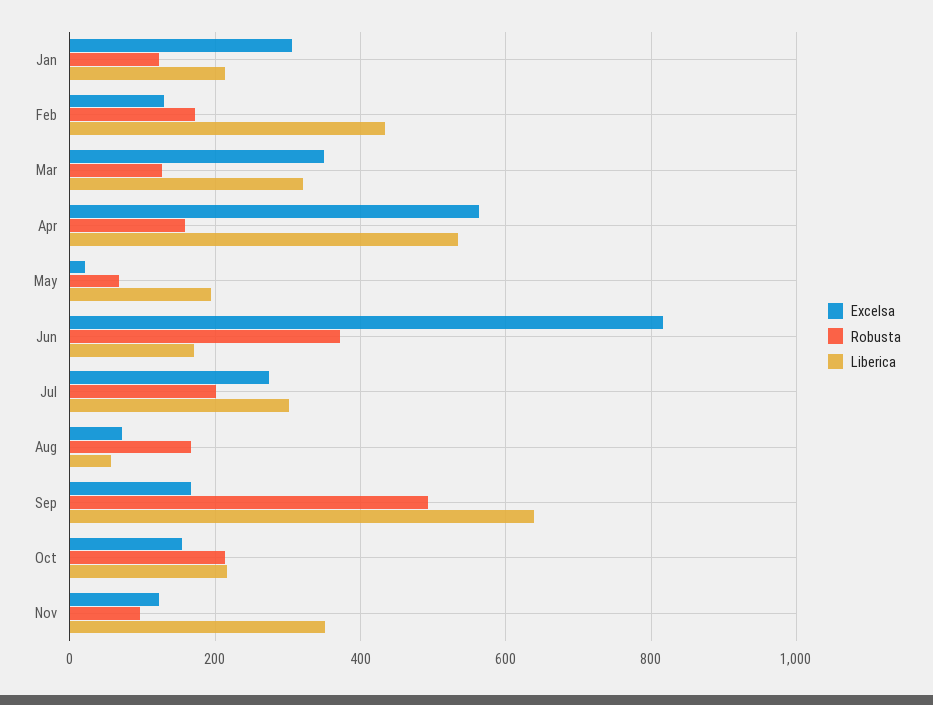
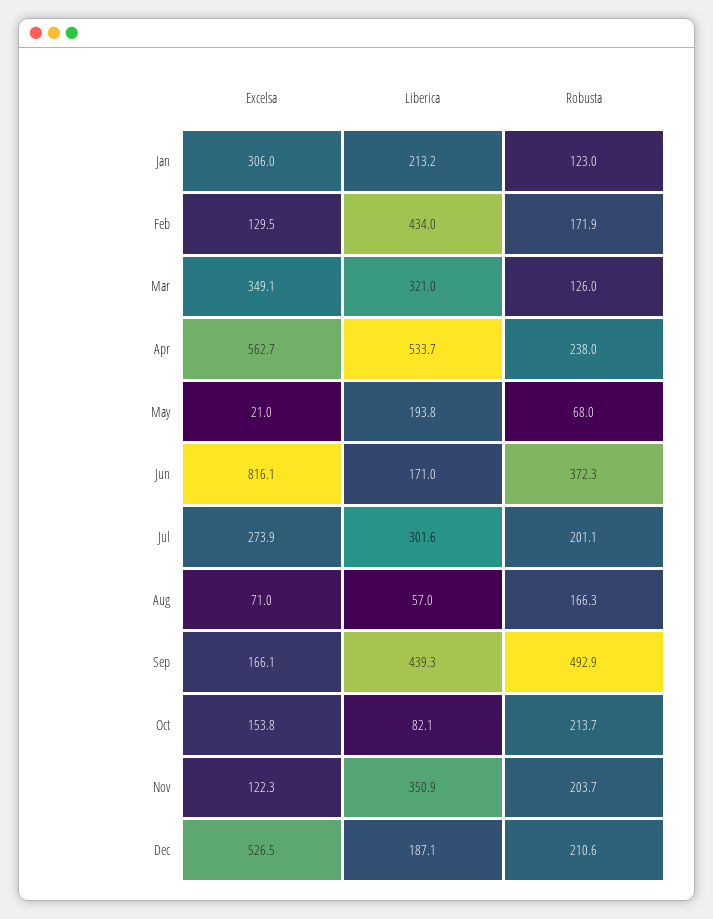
Robusta, Apr: 160 -> 238
Liberica, Sep: 640 -> 439.3
Liberica, Oct: 220 -> 82.1
Robusta, Nov: 100 -> 203.7
Excelsa, Dec: none -> 526.5
Liberica, Dec: none -> 187.1
Robusta, Dec: none -> 210.6

